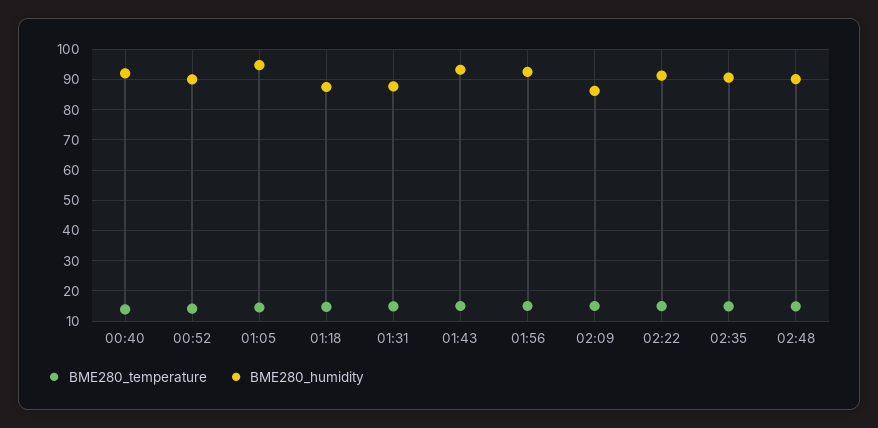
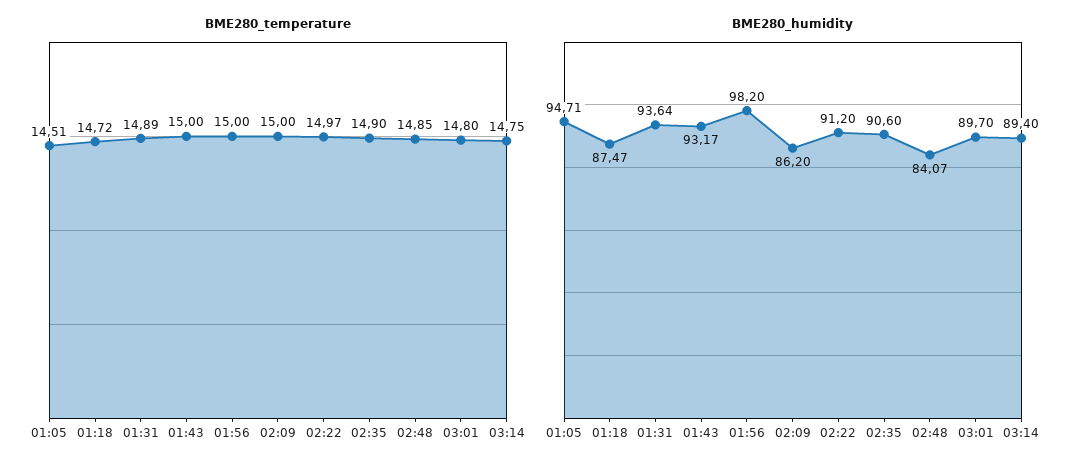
BME280_temperature, 00:40: 14 -> none
BME280_humidity, 00:40: 92 -> none
BME280_temperature, 00:52: 14 -> none
BME280_humidity, 00:52: 90 -> none
BME280_humidity, 01:31: 88 -> 93.64
BME280_humidity, 01:56: 92 -> 98.2
BME280_humidity, 02:48: 90 -> 84.07
BME280_temperature, 03:01: none -> 14.8
BME280_temperature, 03:14: none -> 14.75
BME280_humidity, 03:01: none -> 89.7
BME280_humidity, 03:14: none -> 89.4

